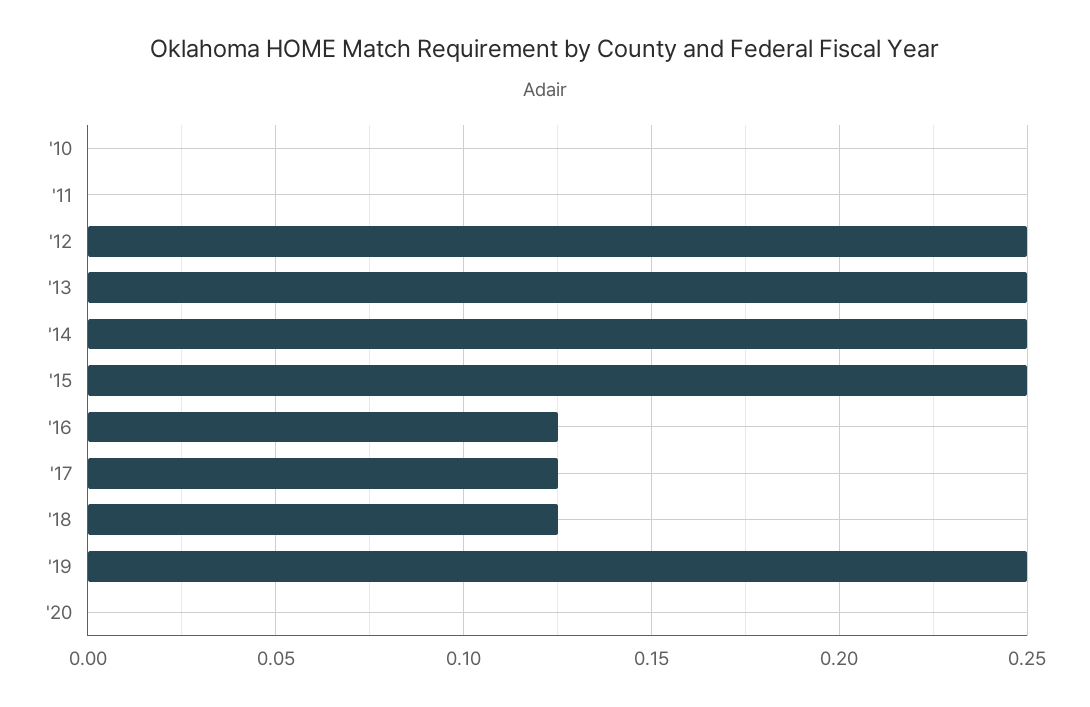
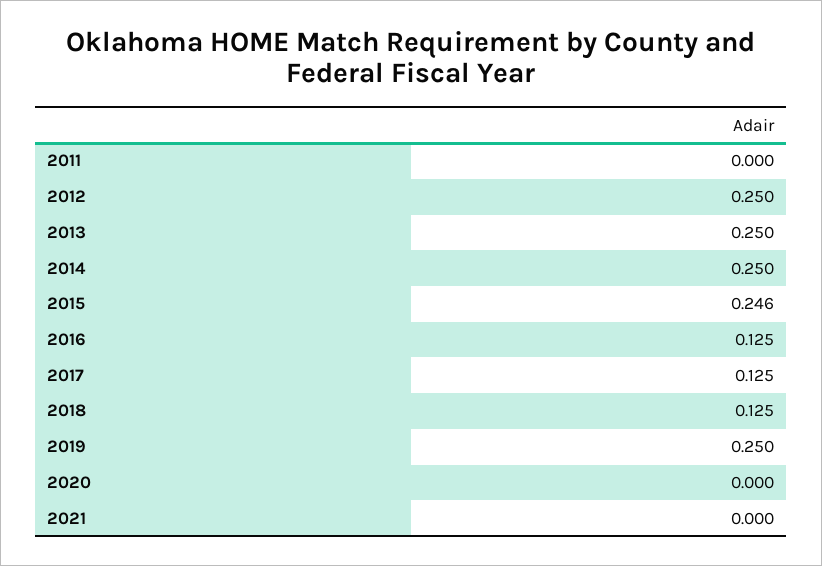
'10: 0 -> none
'15: 0.25 -> 0.246
2021: none -> 0

